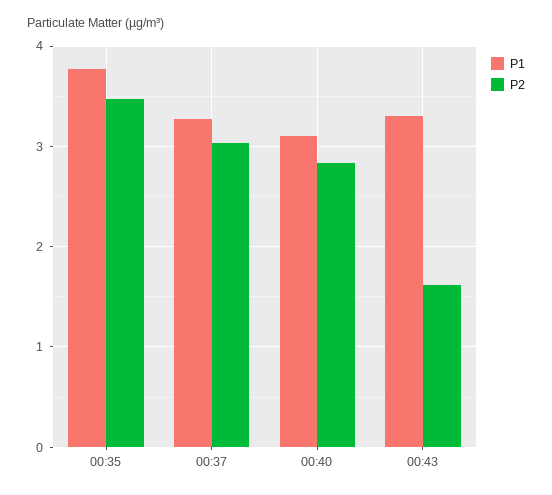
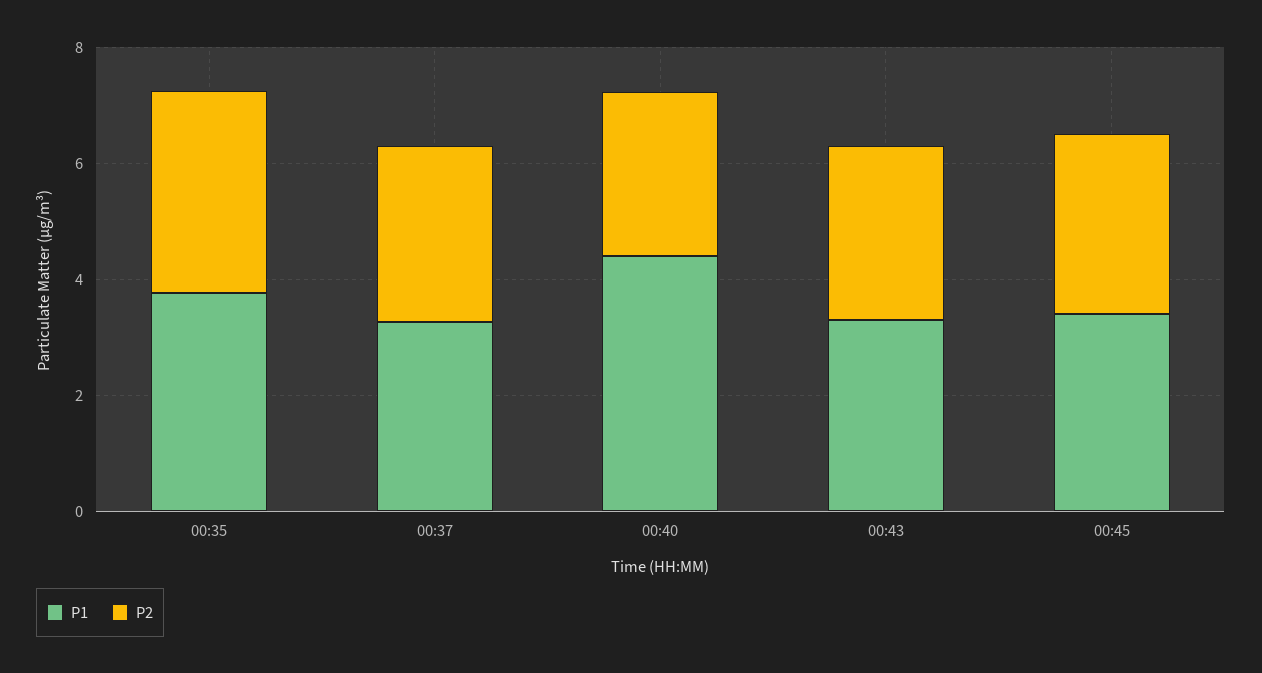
P1, 00:40: 3.1 -> 4.5
P2, 00:43: 1.6 -> 3
P1, 00:45: none -> 3.5
P2, 00:45: none -> 3

